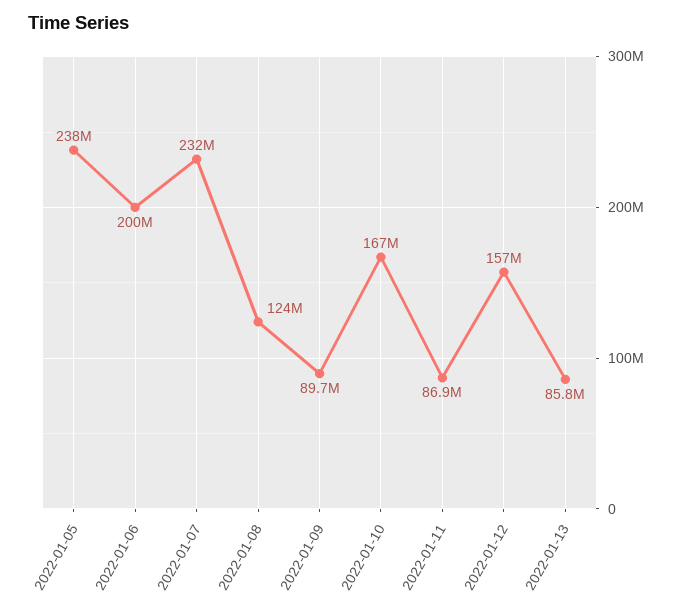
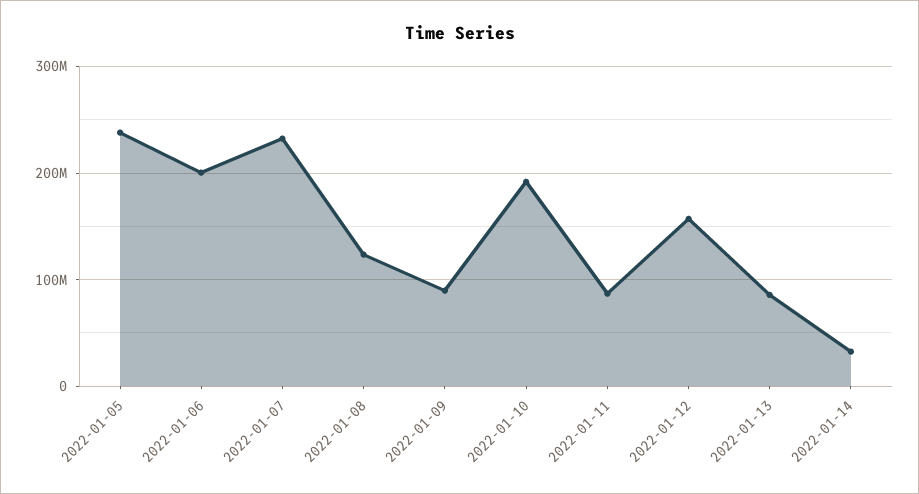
2022-01-10: 167000000 -> 190000000
2022-01-14: none -> 30000000

